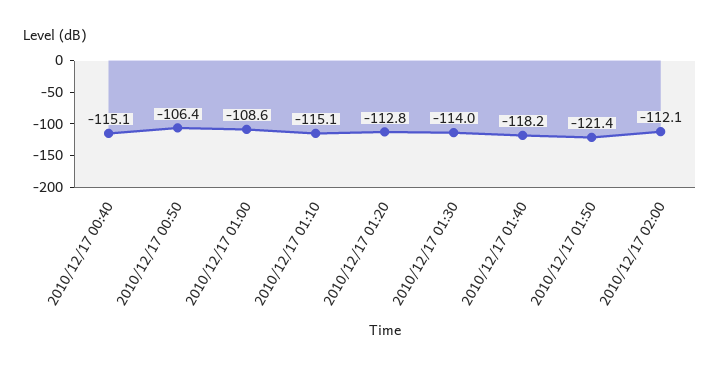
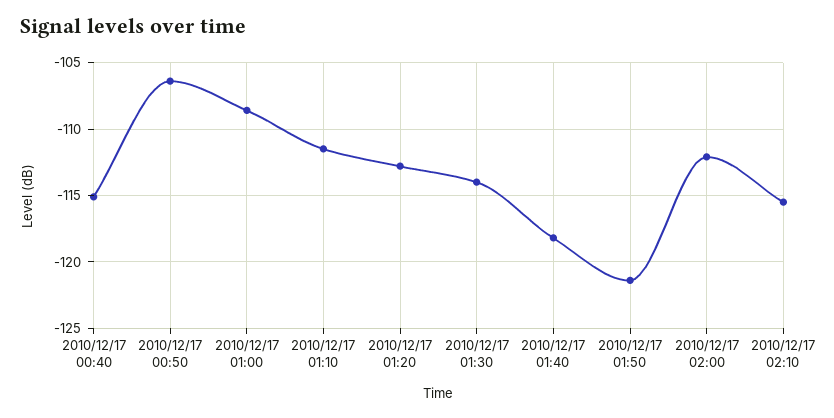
2010/12/17 01:10: -115.1 -> -111.5
2010/12/17 02:10: none -> -115.5

